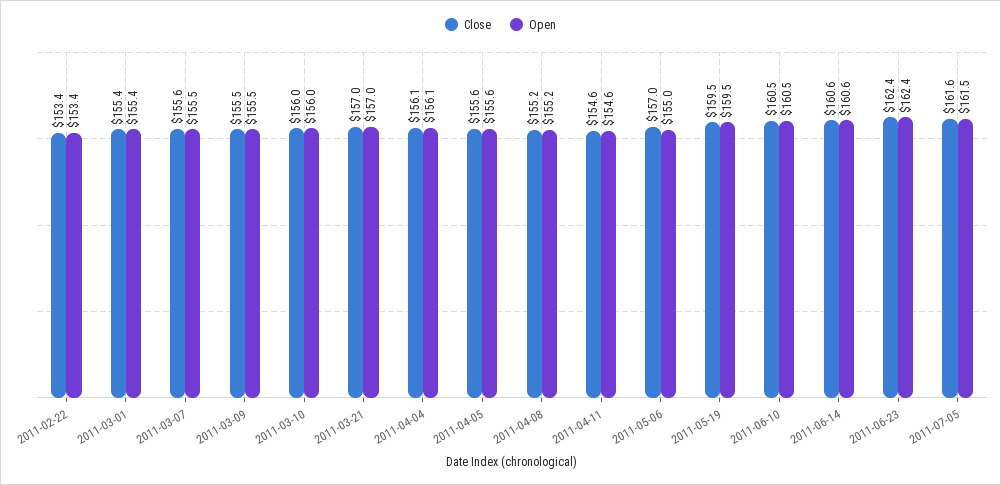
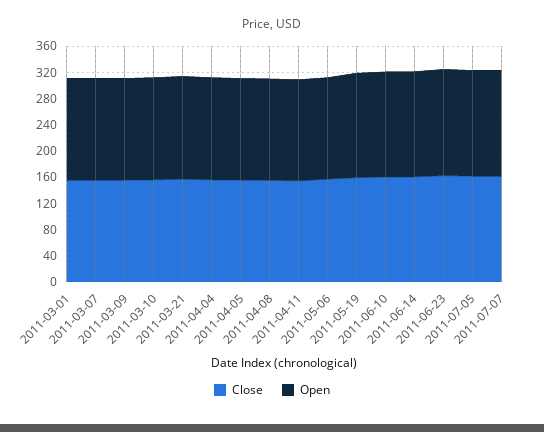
Close, 2011-02-22: 153.4 -> none
Open, 2011-02-22: 153.4 -> none
Close, 2011-07-07: none -> 160
Open, 2011-07-07: none -> 160

